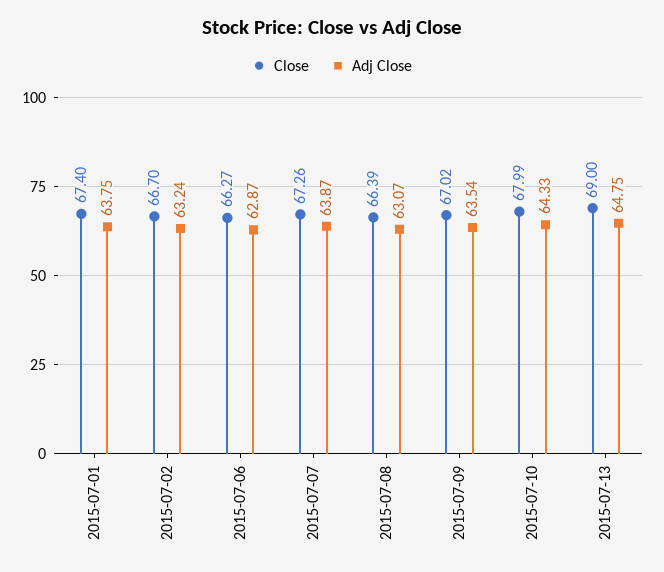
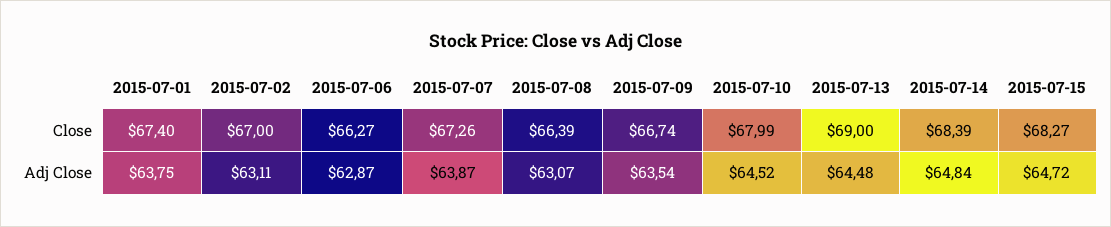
Close, 2015-07-02: 66.7 -> 67
Adj Close, 2015-07-02: 63.24 -> 63.11
Close, 2015-07-09: 67.02 -> 66.74
Adj Close, 2015-07-10: 64.33 -> 64.52
Adj Close, 2015-07-13: 64.75 -> 64.48
Close, 2015-07-14: none -> 68.39
Close, 2015-07-15: none -> 68.27
Adj Close, 2015-07-14: none -> 64.84
Adj Close, 2015-07-15: none -> 64.72

